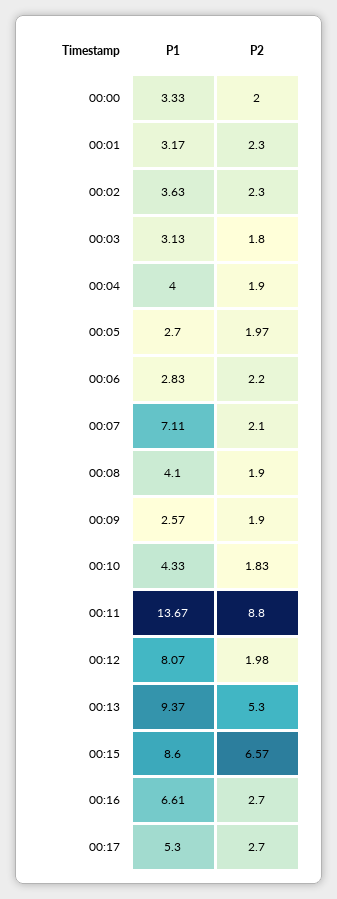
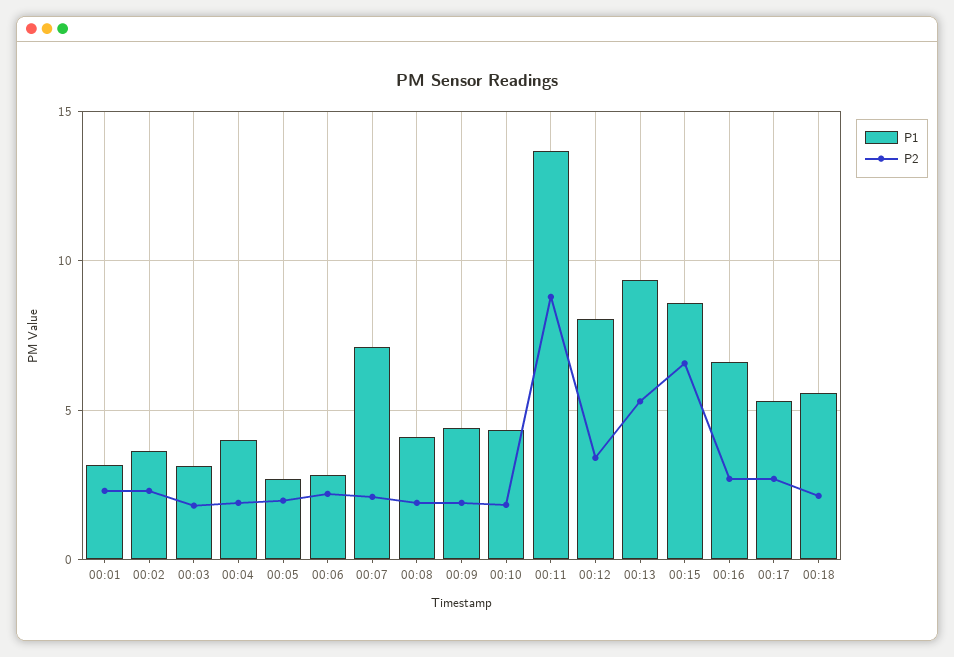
P1, 00:00: 3.33 -> none
P2, 00:00: 2 -> none
P1, 00:09: 2.57 -> 4.5
P2, 00:12: 1.98 -> 3.5
P1, 00:18: none -> 5.5
P2, 00:18: none -> 2

